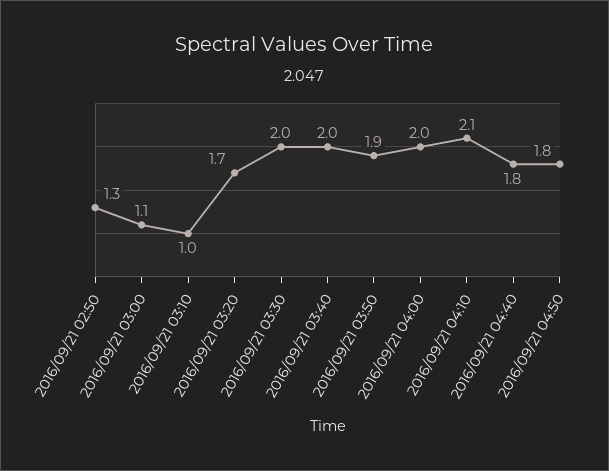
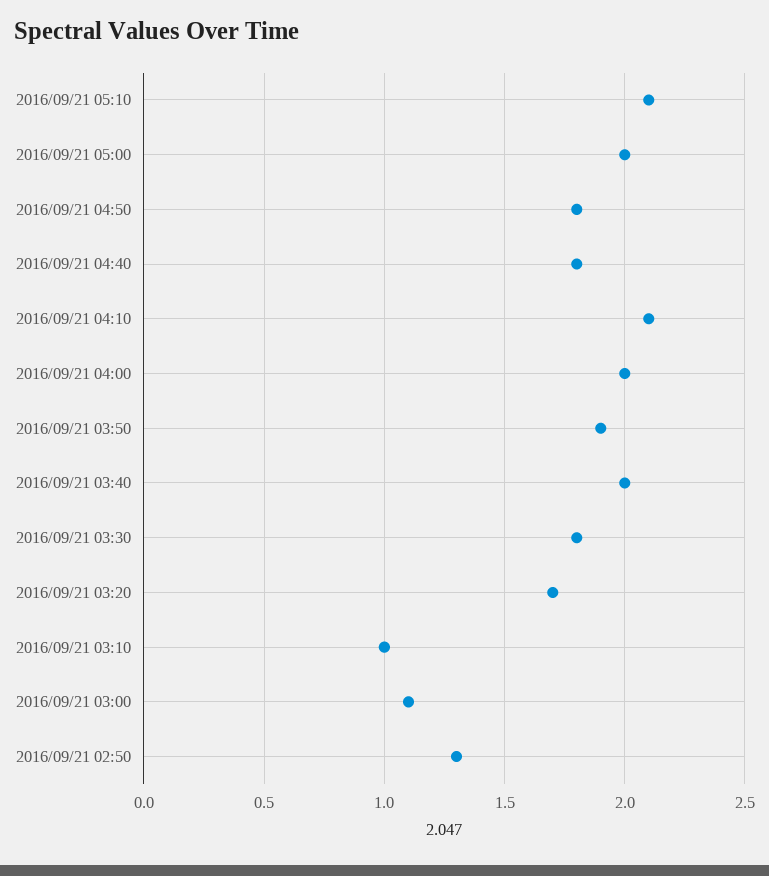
2016/09/21 03:30: 2 -> 1.8
2016/09/21 05:10: none -> 2.1
2016/09/21 05:00: none -> 2

